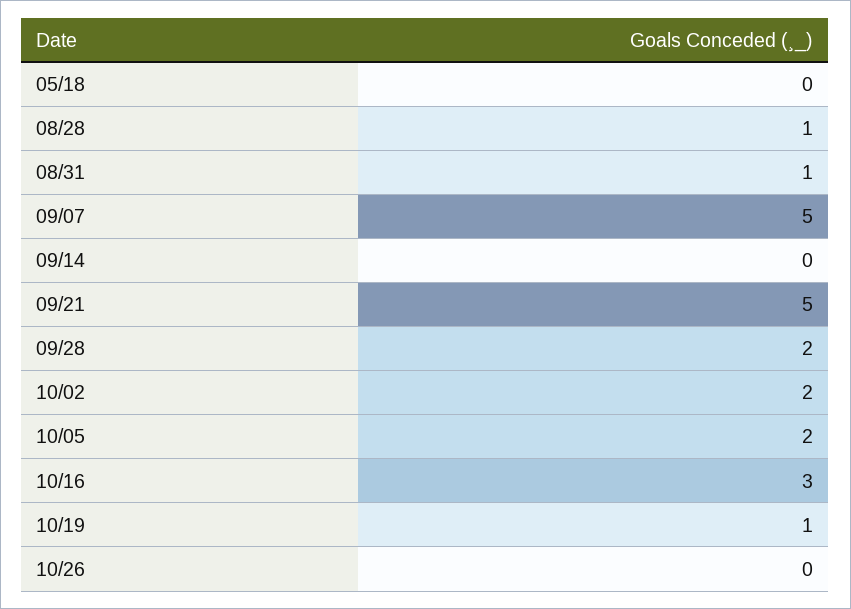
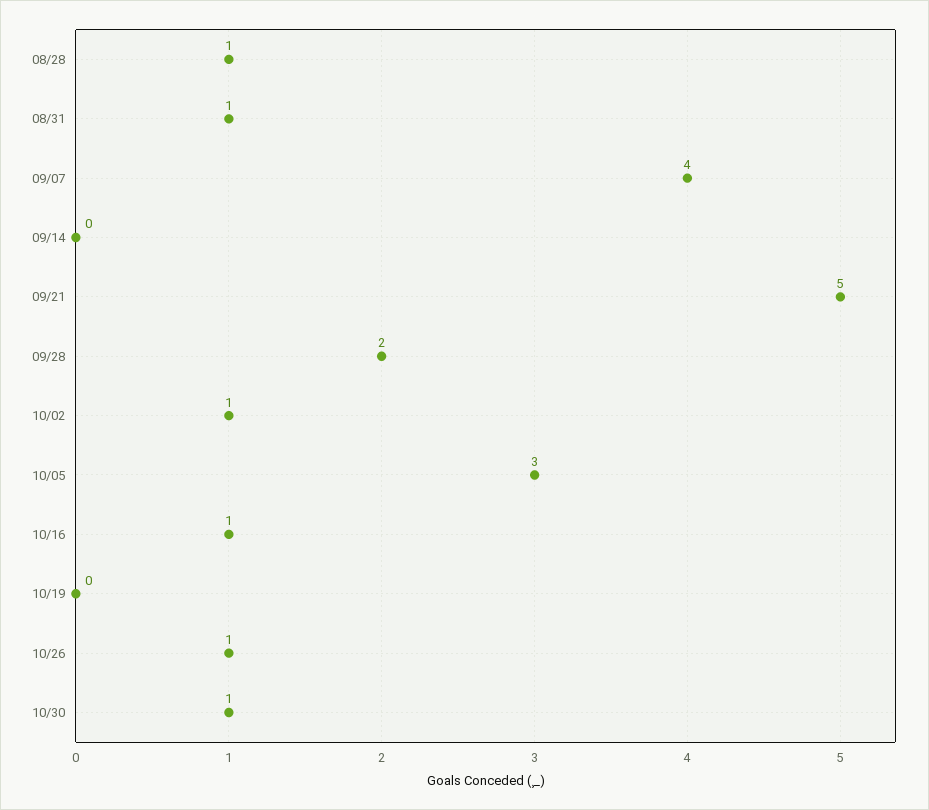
05/18: 0 -> none
09/07: 5 -> 4
10/02: 2 -> 1
10/05: 2 -> 3
10/16: 3 -> 1
10/19: 1 -> 0
10/26: 0 -> 1
10/30: none -> 1

